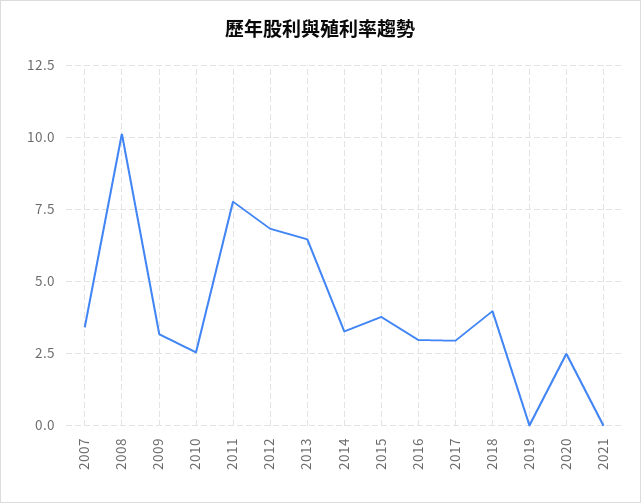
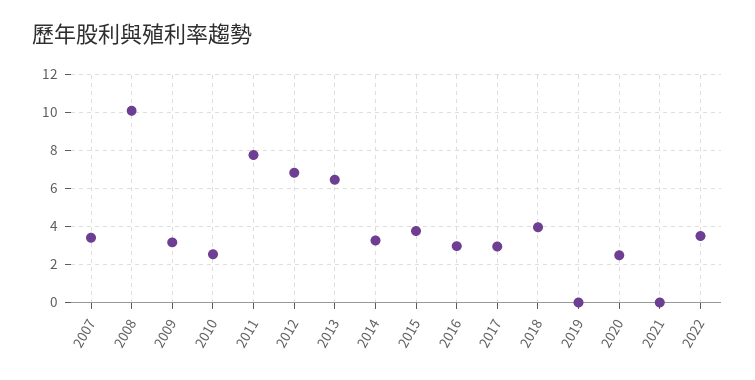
2022: none -> 3.5

